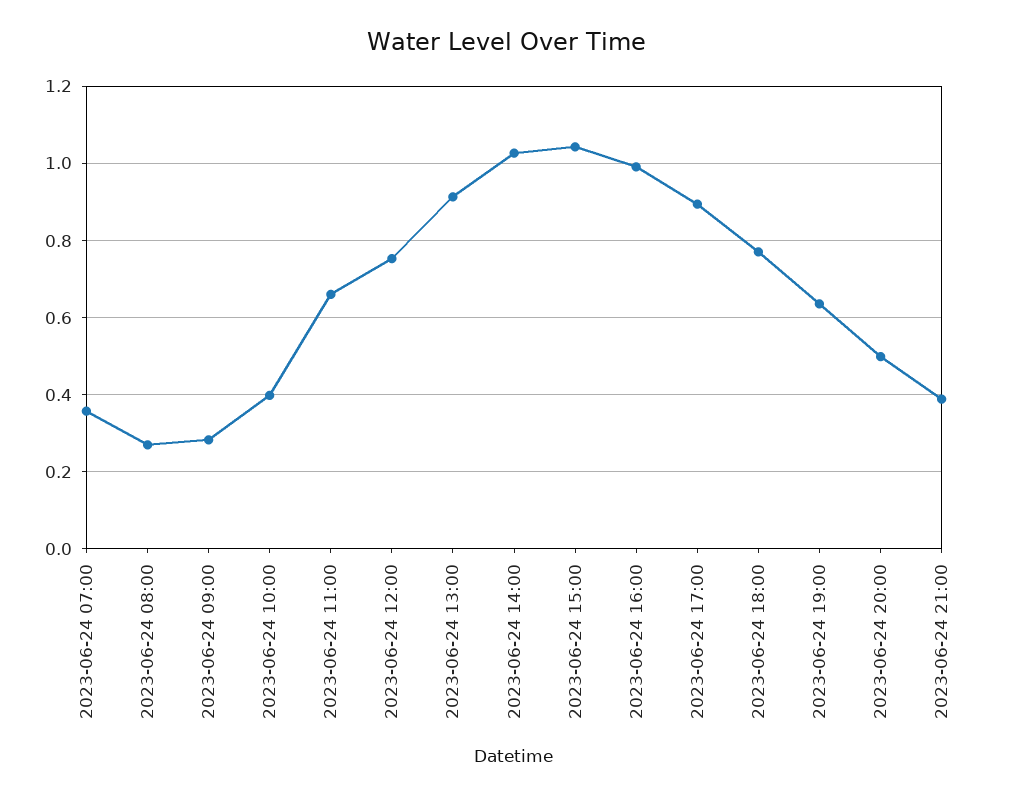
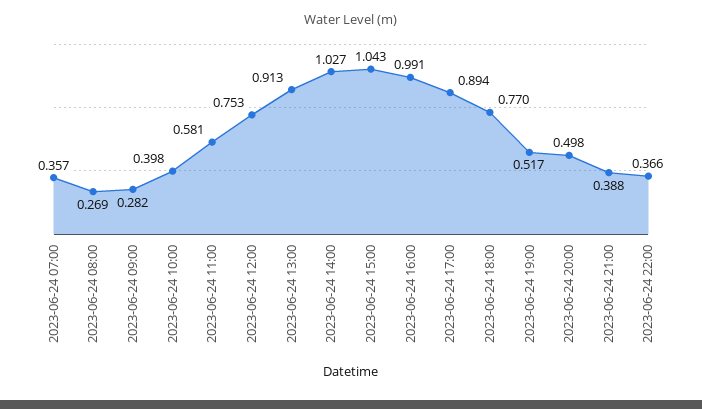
2023-06-24 11:00: 0.66 -> 0.581
2023-06-24 19:00: 0.64 -> 0.517
2023-06-24 22:00: none -> 0.366

